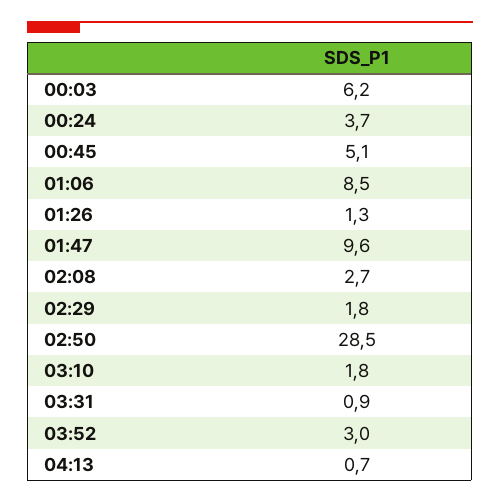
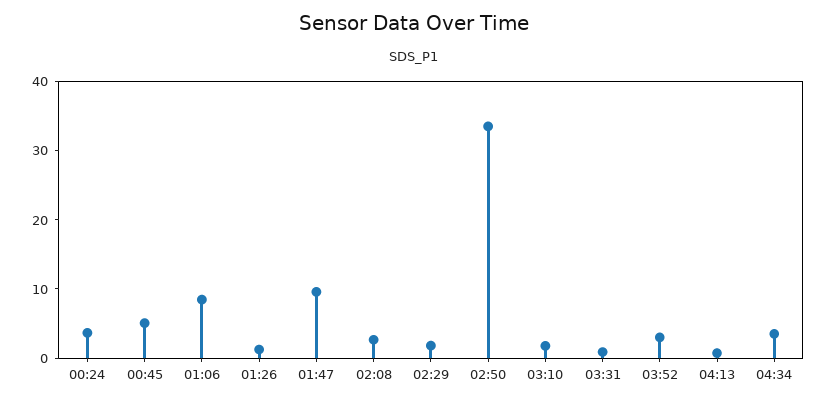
00:03: 6.2 -> none
02:50: 28.5 -> 34
04:34: none -> 4

